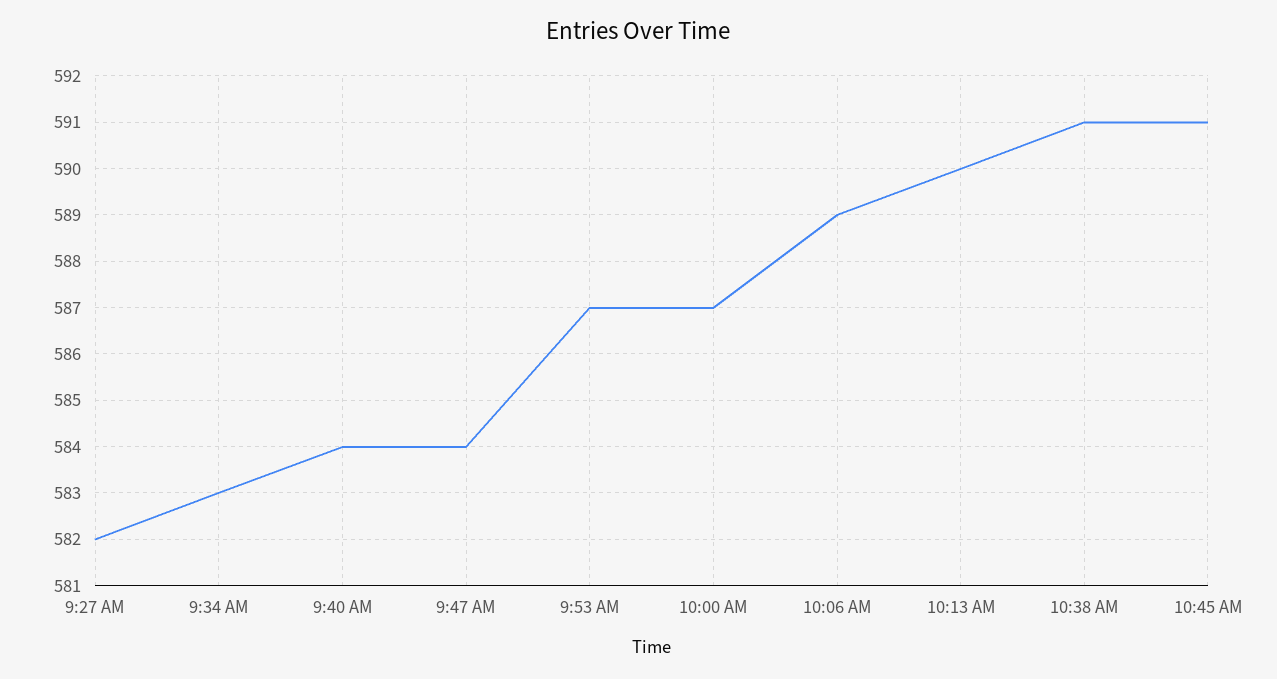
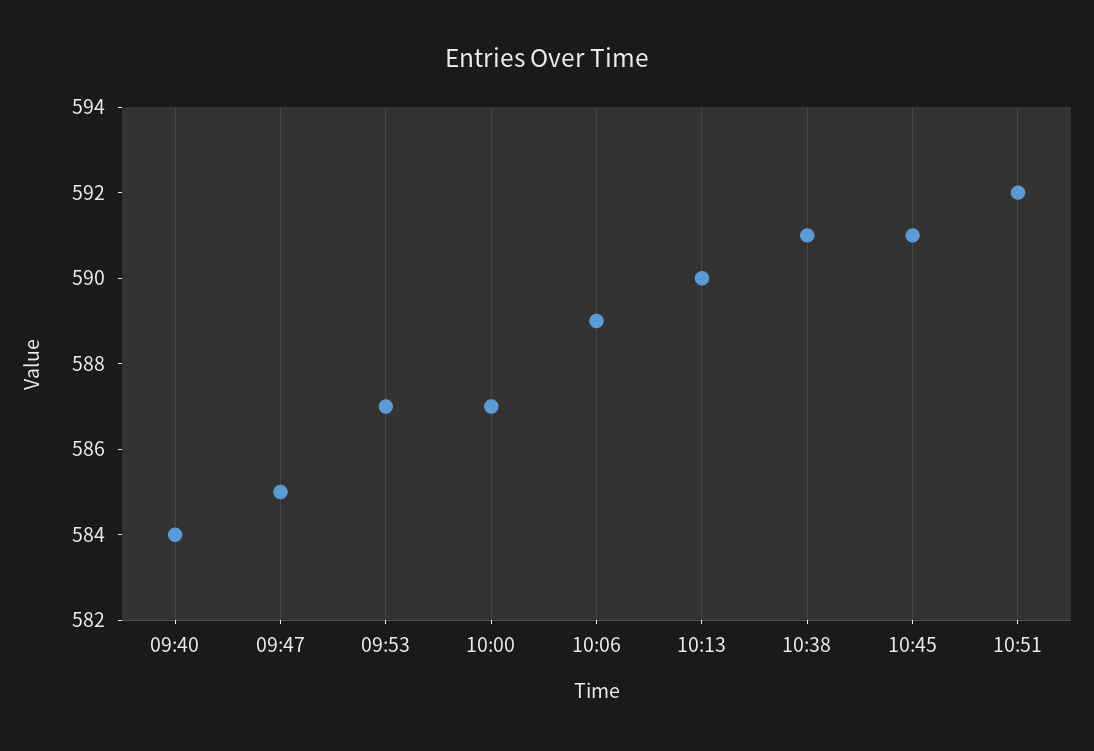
9:27 AM: 582 -> none
9:34 AM: 583 -> none
9:47 AM: 584 -> 585
10:51: none -> 592

